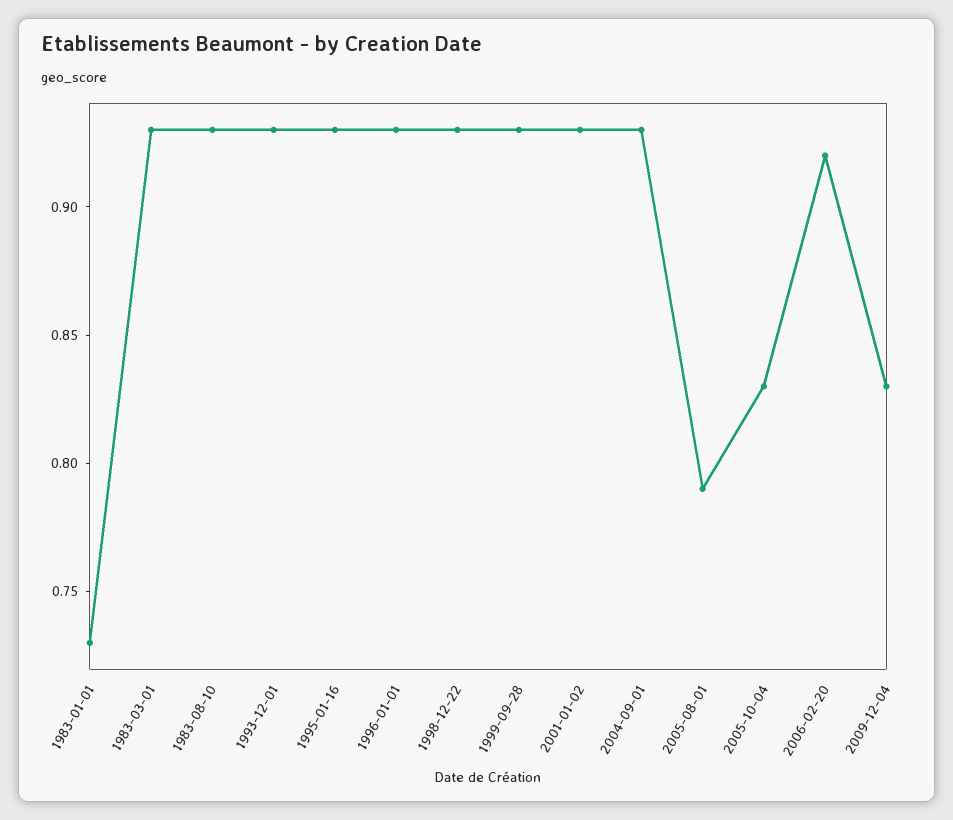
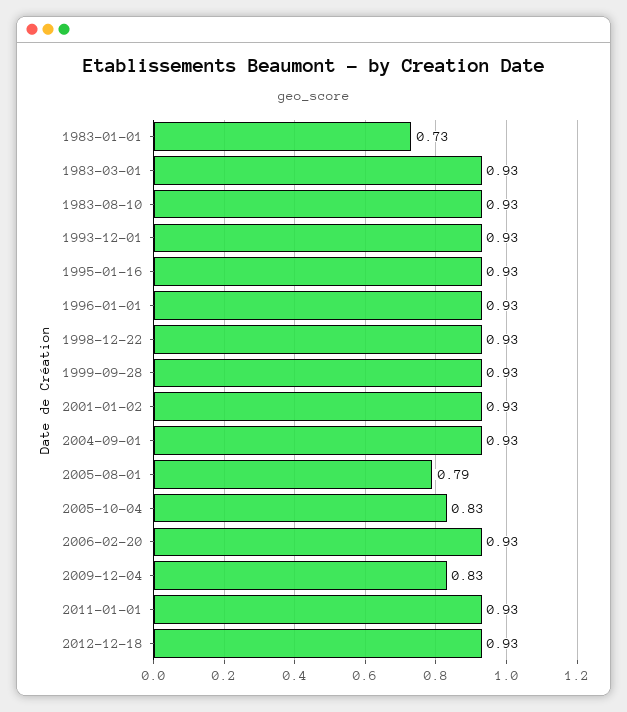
2006-02-20: 0.92 -> 0.93
2011-01-01: none -> 0.93
2012-12-18: none -> 0.93

